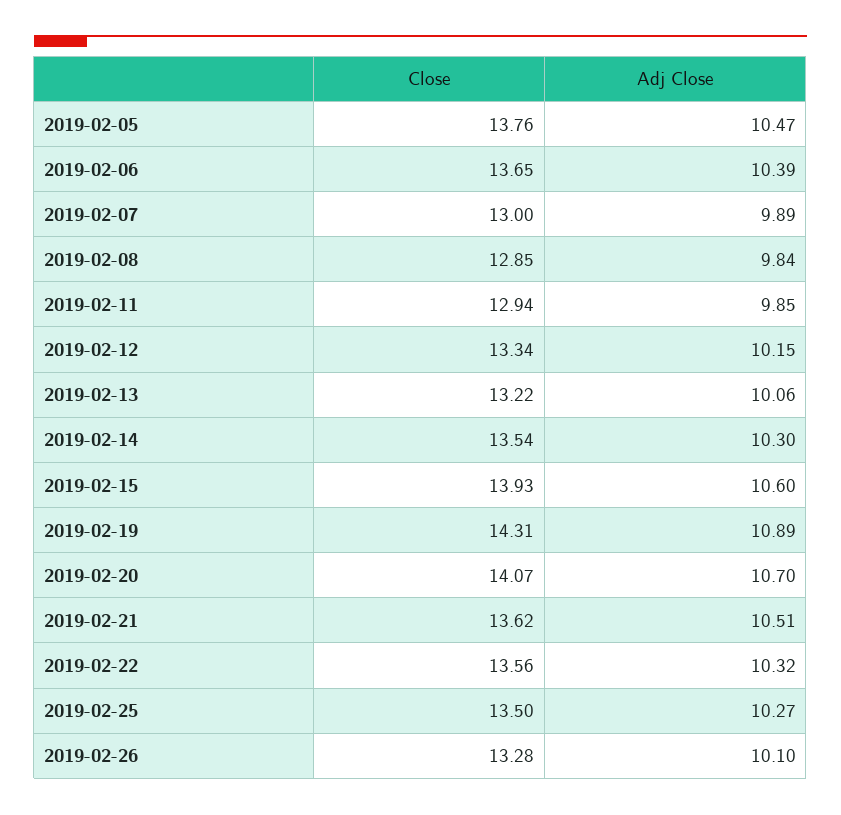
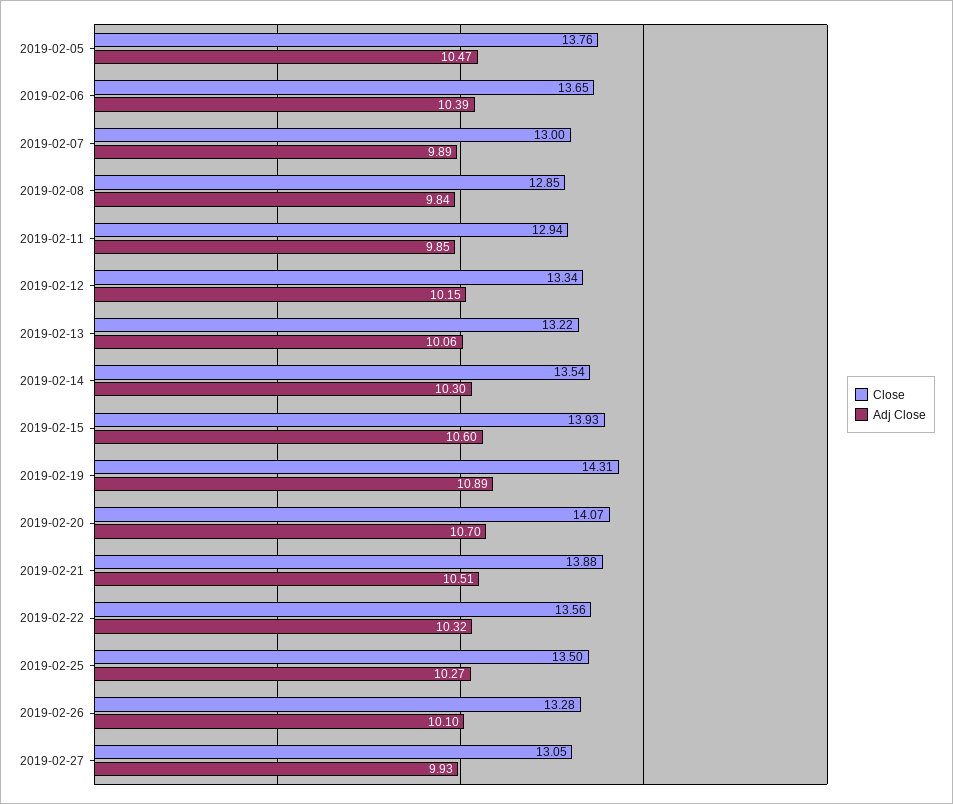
Close, 2019-02-21: 13.62 -> 13.88
Close, 2019-02-27: none -> 13.05
Adj Close, 2019-02-27: none -> 9.93

